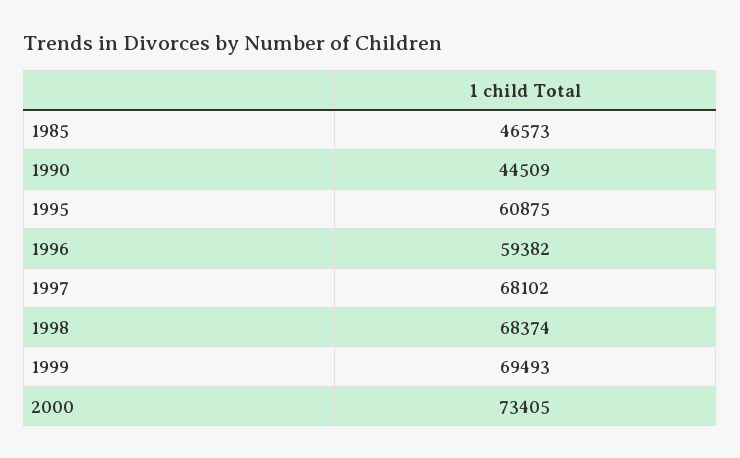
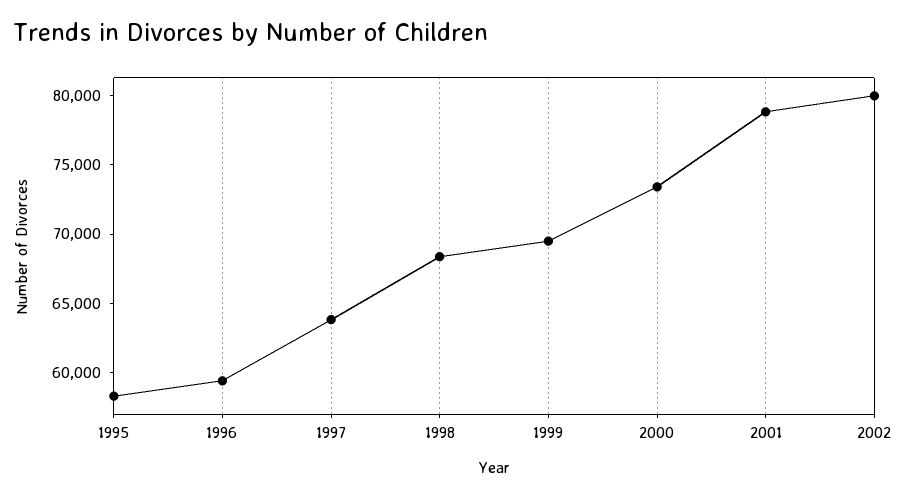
1985: 46573 -> none
1990: 44509 -> none
1995: 60875 -> 58000
1997: 68102 -> 64000
2001: none -> 79000
2002: none -> 80000

